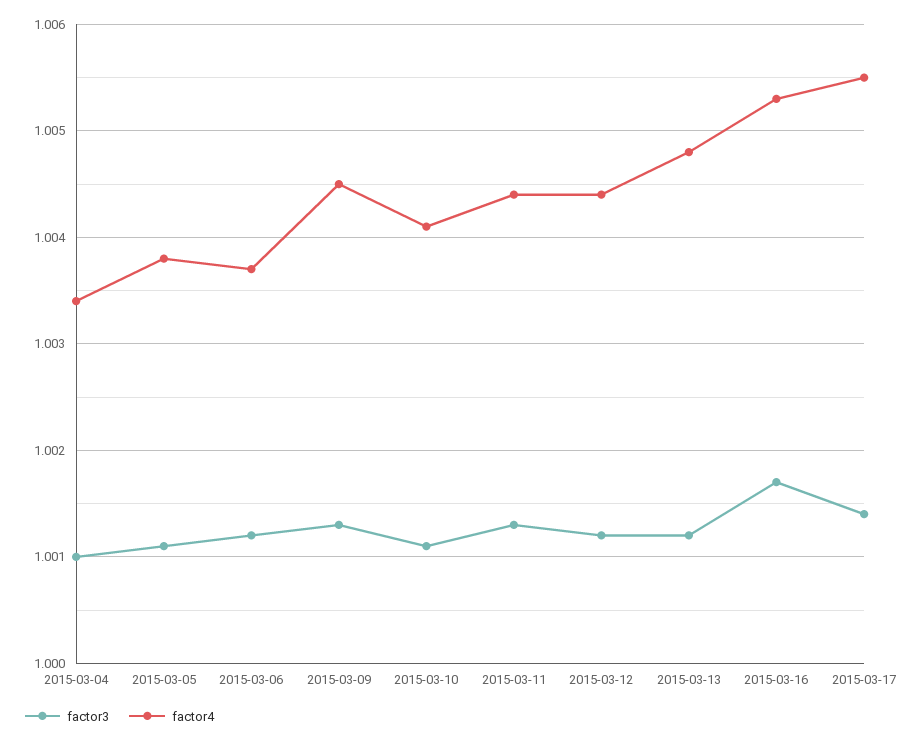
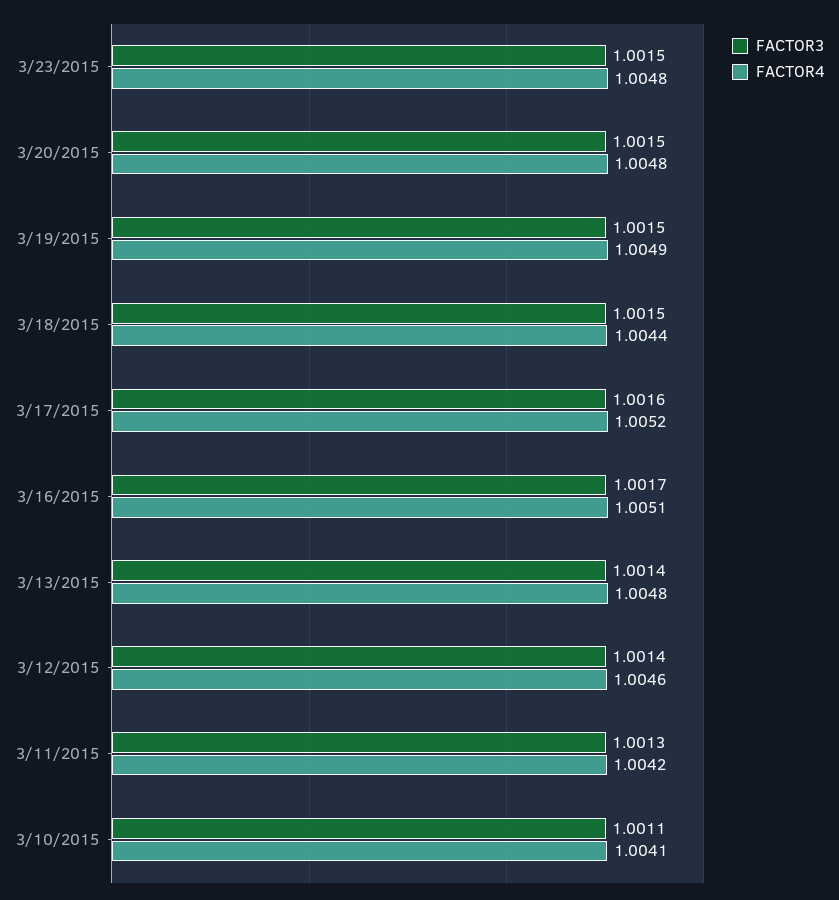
factor3, 2015-03-04: 1.001 -> none
factor4, 2015-03-04: 1.0034 -> none
factor3, 2015-03-05: 1.0011 -> none
factor4, 2015-03-05: 1.0038 -> none
factor3, 2015-03-06: 1.0012 -> none
factor4, 2015-03-06: 1.0037 -> none
factor3, 2015-03-09: 1.0013 -> none
factor4, 2015-03-09: 1.0045 -> none
factor4, 2015-03-11: 1.0044 -> 1.0042
factor3, 2015-03-12: 1.0012 -> 1.0014
factor4, 2015-03-12: 1.0044 -> 1.0046
factor3, 2015-03-13: 1.0012 -> 1.0014
factor4, 2015-03-16: 1.0053 -> 1.0051
factor3, 2015-03-17: 1.0014 -> 1.0016
factor4, 2015-03-17: 1.0055 -> 1.0052
factor3, 3/23/2015: none -> 1.0015
factor4, 3/23/2015: none -> 1.0048
factor3, 3/20/2015: none -> 1.0015
factor4, 3/20/2015: none -> 1.0048
factor3, 3/19/2015: none -> 1.0015
factor4, 3/19/2015: none -> 1.0049
factor3, 3/18/2015: none -> 1.0015
factor4, 3/18/2015: none -> 1.0044

